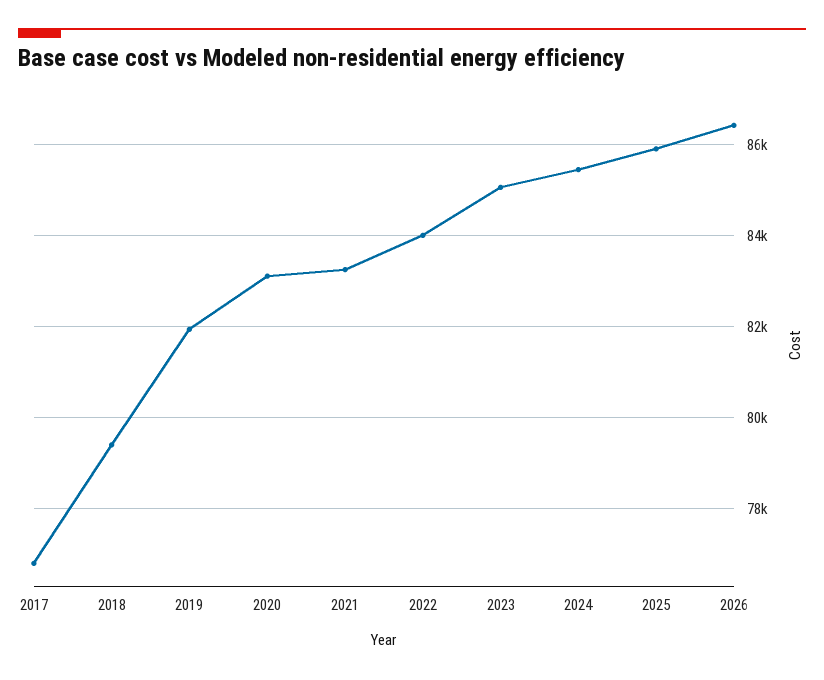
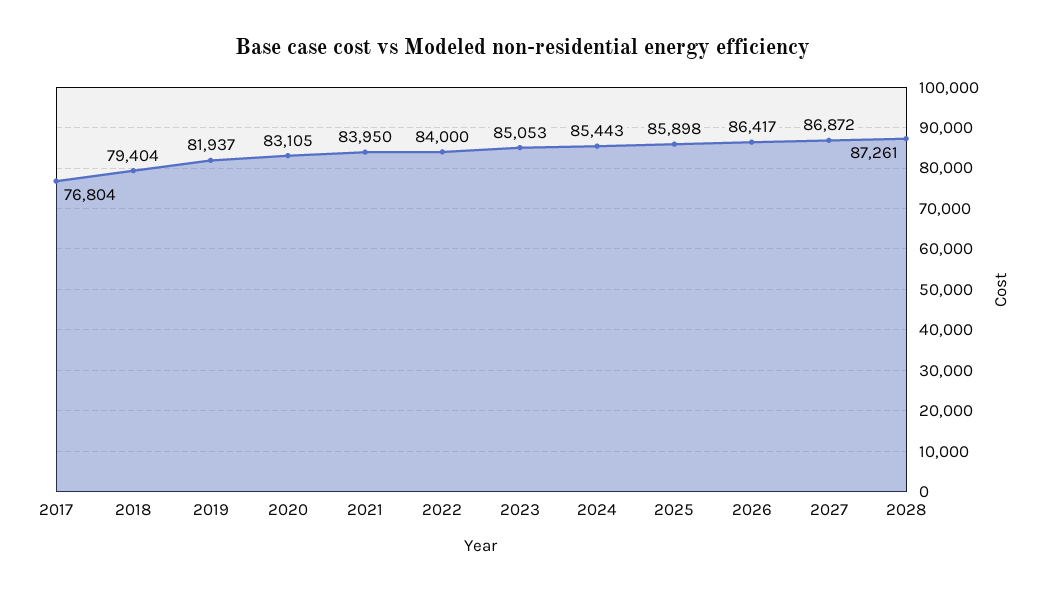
2021: 83200 -> 83950
2027: none -> 86872
2028: none -> 87261

